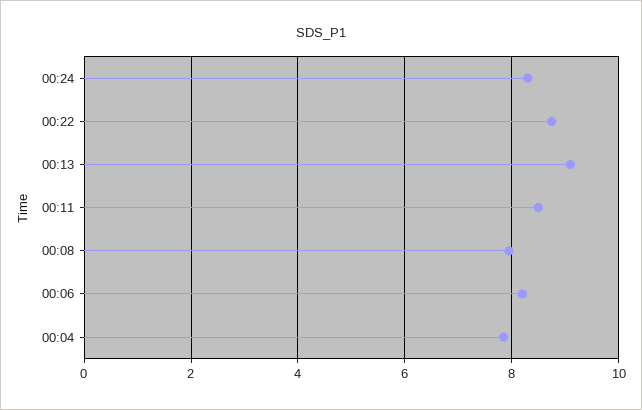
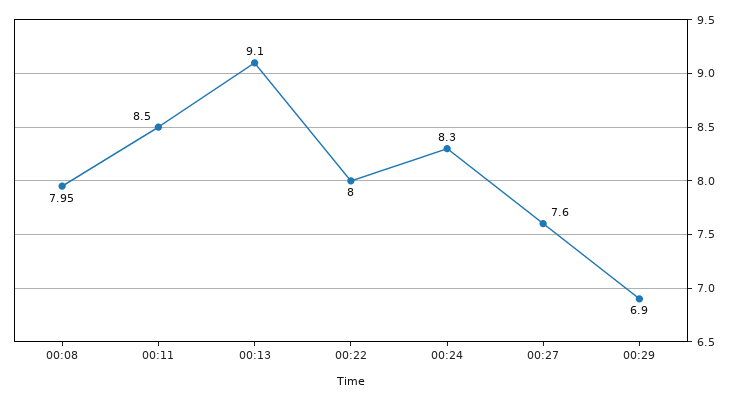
00:22: 8.8 -> 8
00:06: 8.2 -> none
00:04: 7.8 -> none
00:27: none -> 7.6
00:29: none -> 6.9

